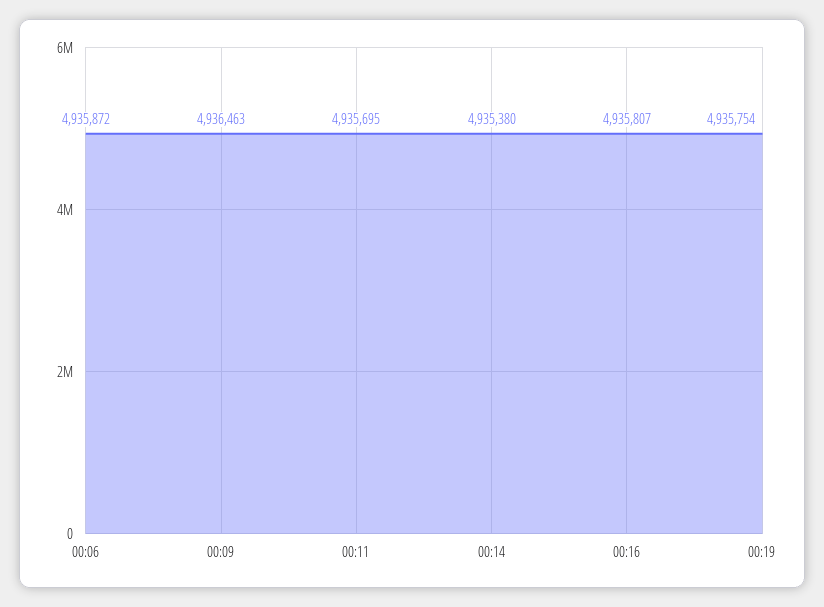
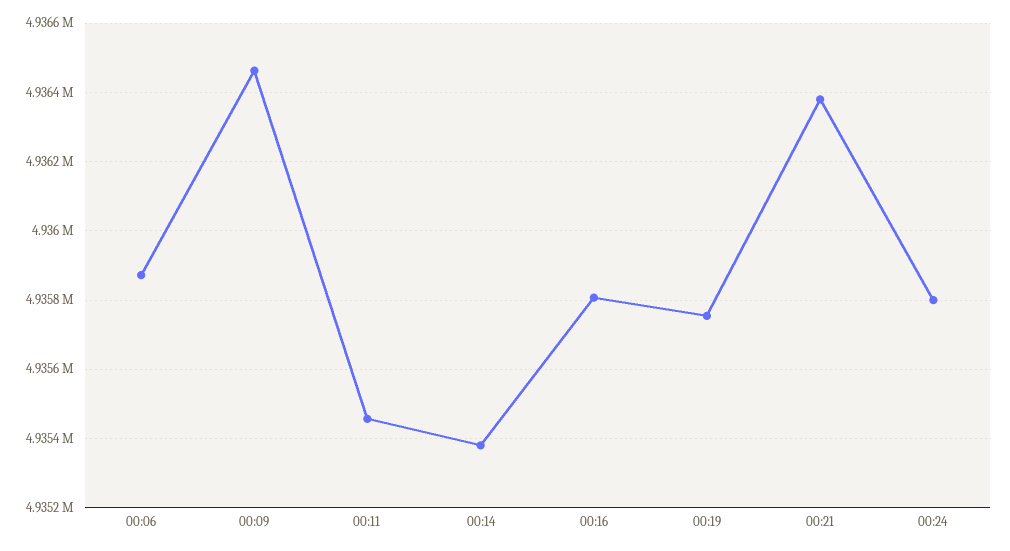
00:11: 4935695 -> 4935460
00:21: none -> 4936380
00:24: none -> 4935800

